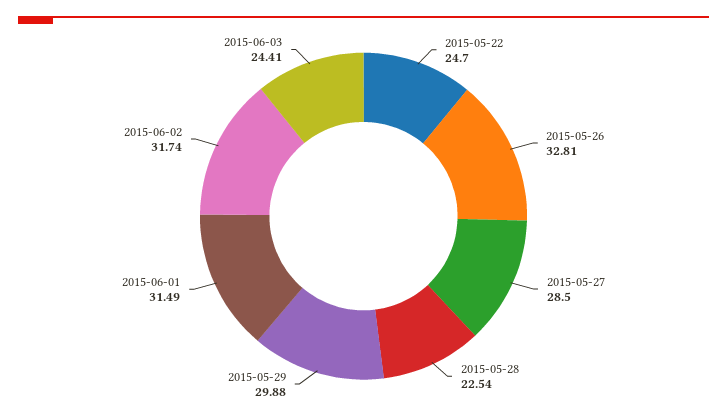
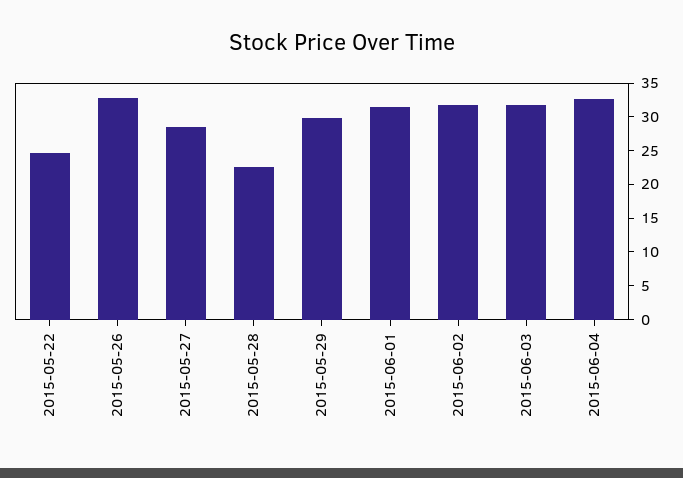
2015-06-03: 24.41 -> 32.5
2015-06-04: none -> 32.5

